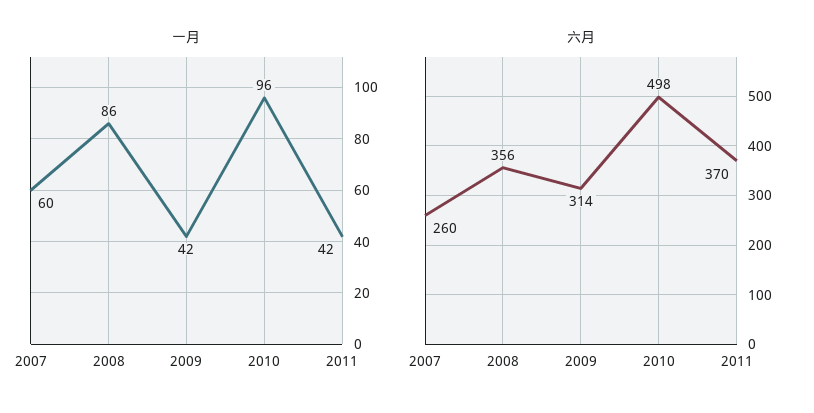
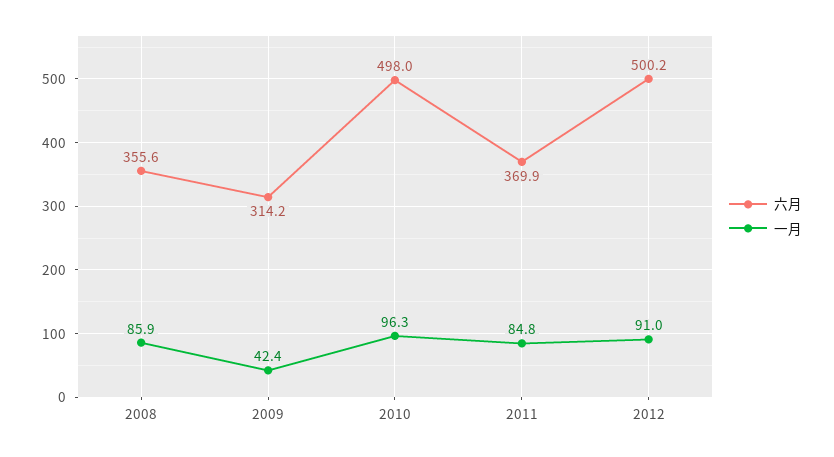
一月, 2007: 60 -> none
一月, 2011: 42 -> 84.8
六月, 2007: 260 -> none
六月, 2012: none -> 500.2
一月, 2012: none -> 91

